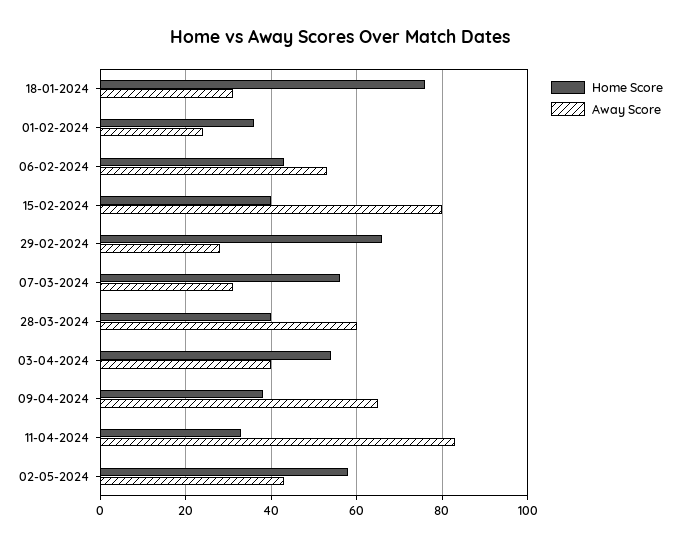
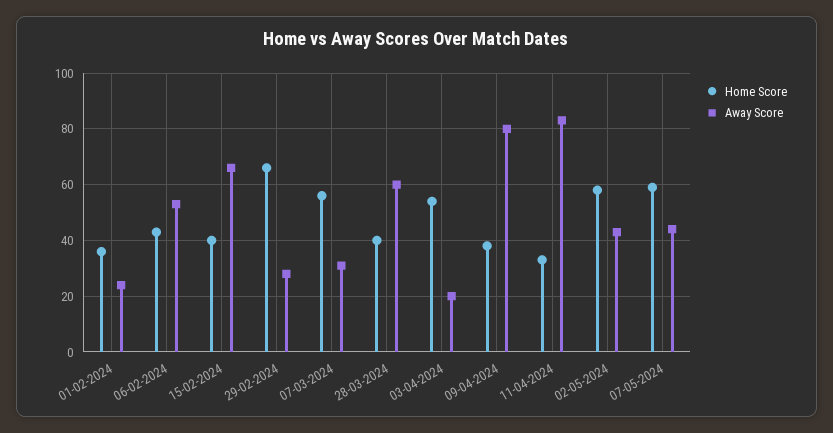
Home Score, 18-01-2024: 75 -> none
Away Score, 18-01-2024: 30 -> none
Away Score, 15-02-2024: 80 -> 65
Away Score, 03-04-2024: 40 -> 20
Away Score, 09-04-2024: 65 -> 80
Home Score, 07-05-2024: none -> 60
Away Score, 07-05-2024: none -> 45

